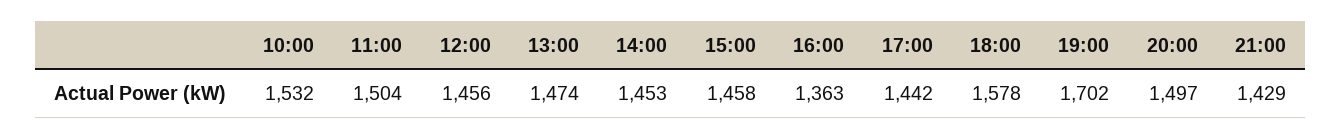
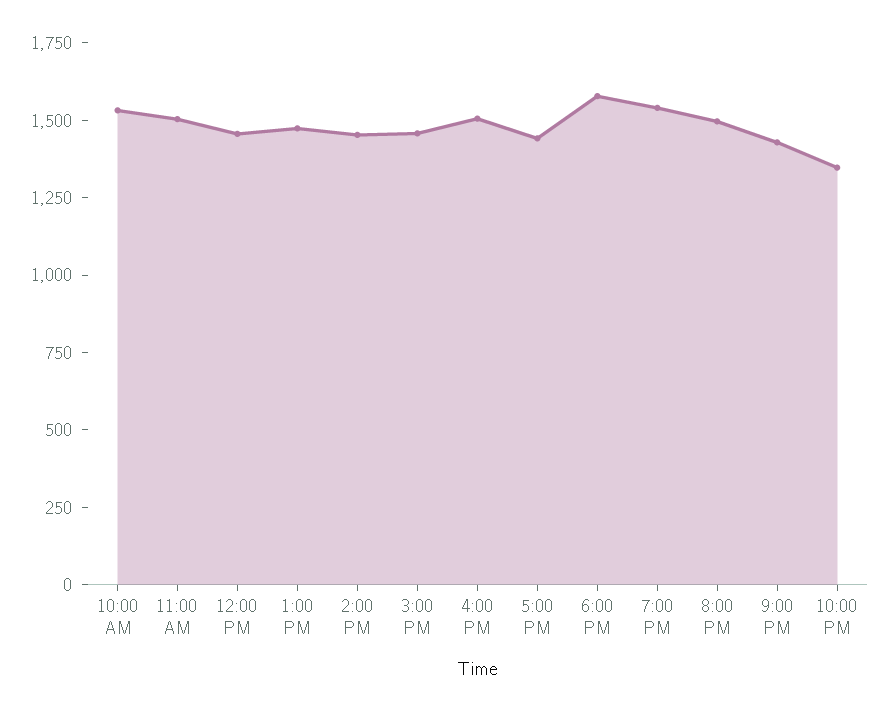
16:00: 1363 -> 1500
19:00: 1702 -> 1550
10:00 PM: none -> 1350

